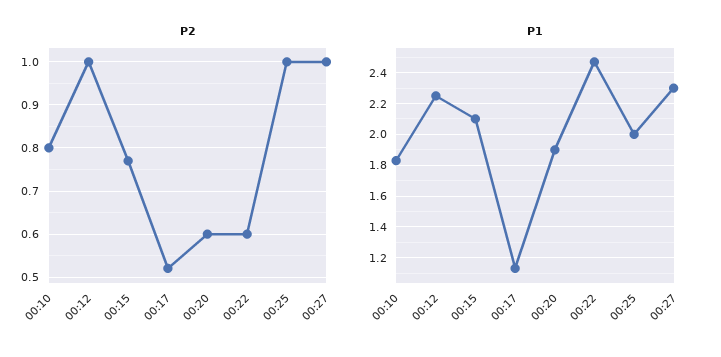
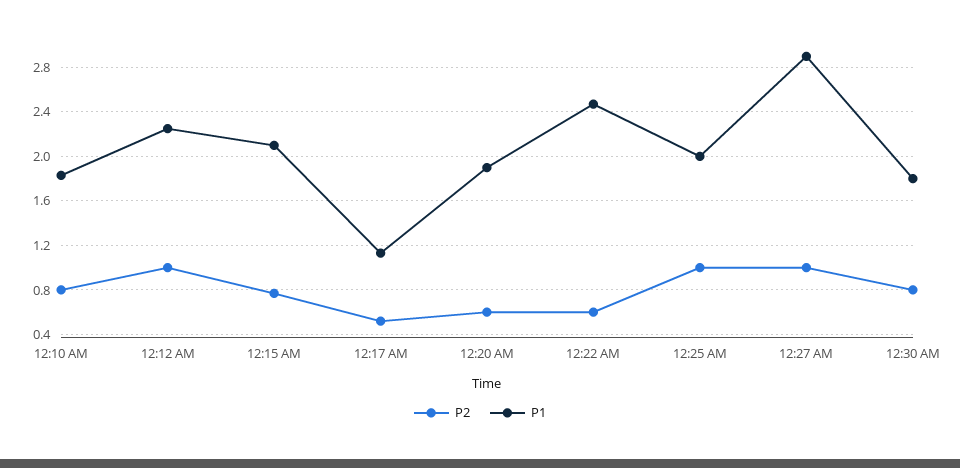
P1, 00:27: 2.3 -> 2.9
P2, 12:30 AM: none -> 0.8
P1, 12:30 AM: none -> 1.8

